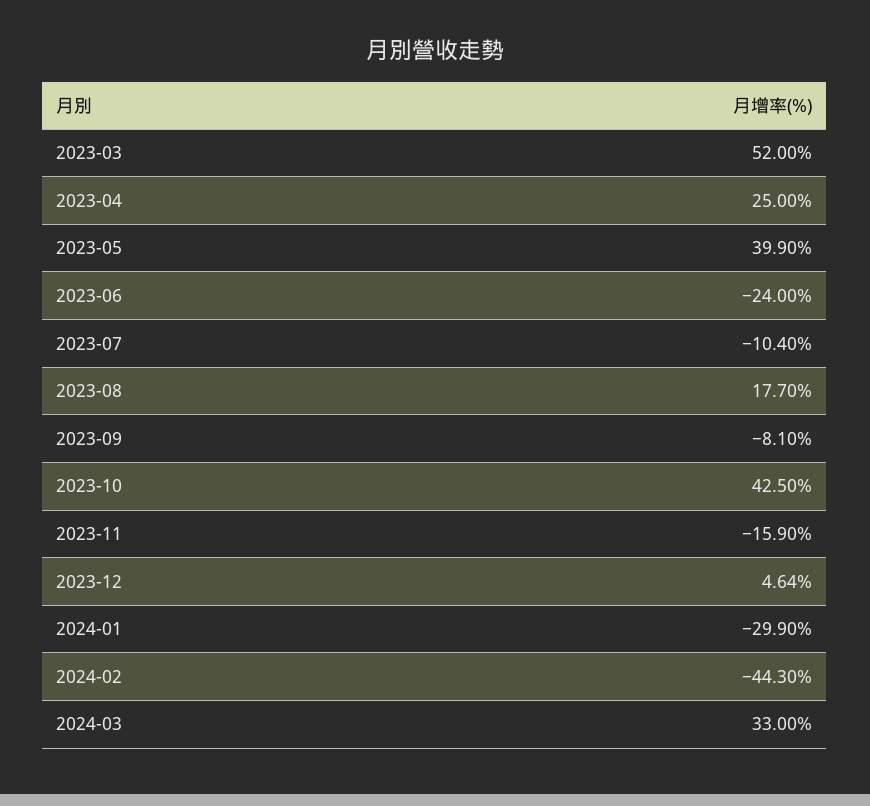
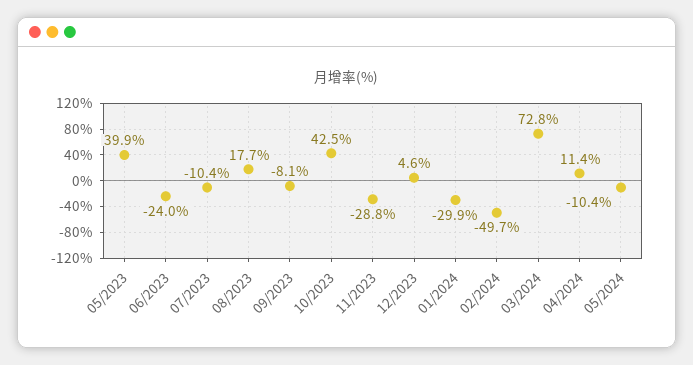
2023-03: 52 -> none
2023-04: 25 -> none
2023-11: -15.9 -> -28.8
2024-02: -44.3 -> -49.7
2024-03: 33 -> 72.8
04/2024: none -> 11.4
05/2024: none -> -10.4

